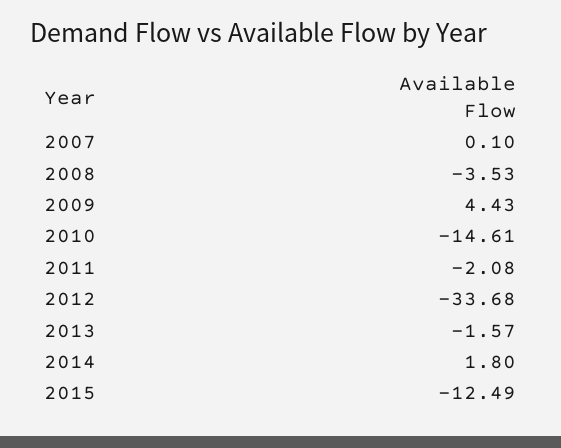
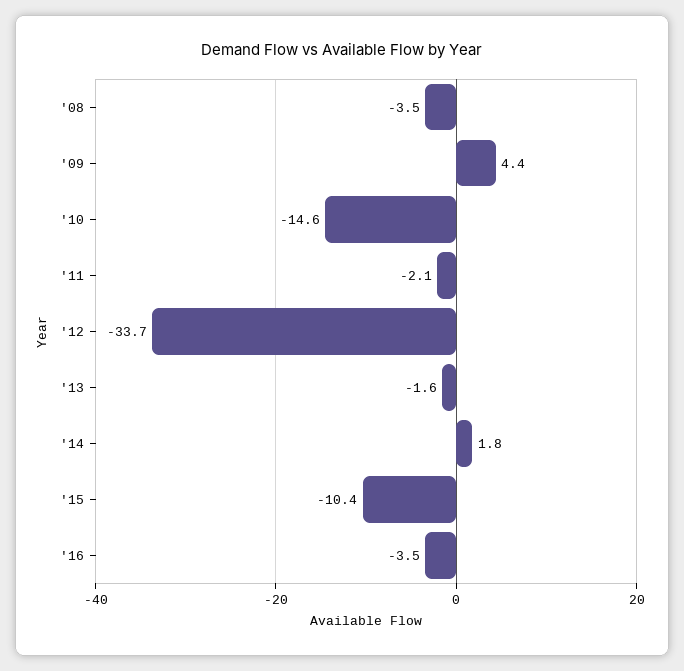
2007: 0.1 -> none
2015: -12.49 -> -10.4
'16: none -> -3.5

